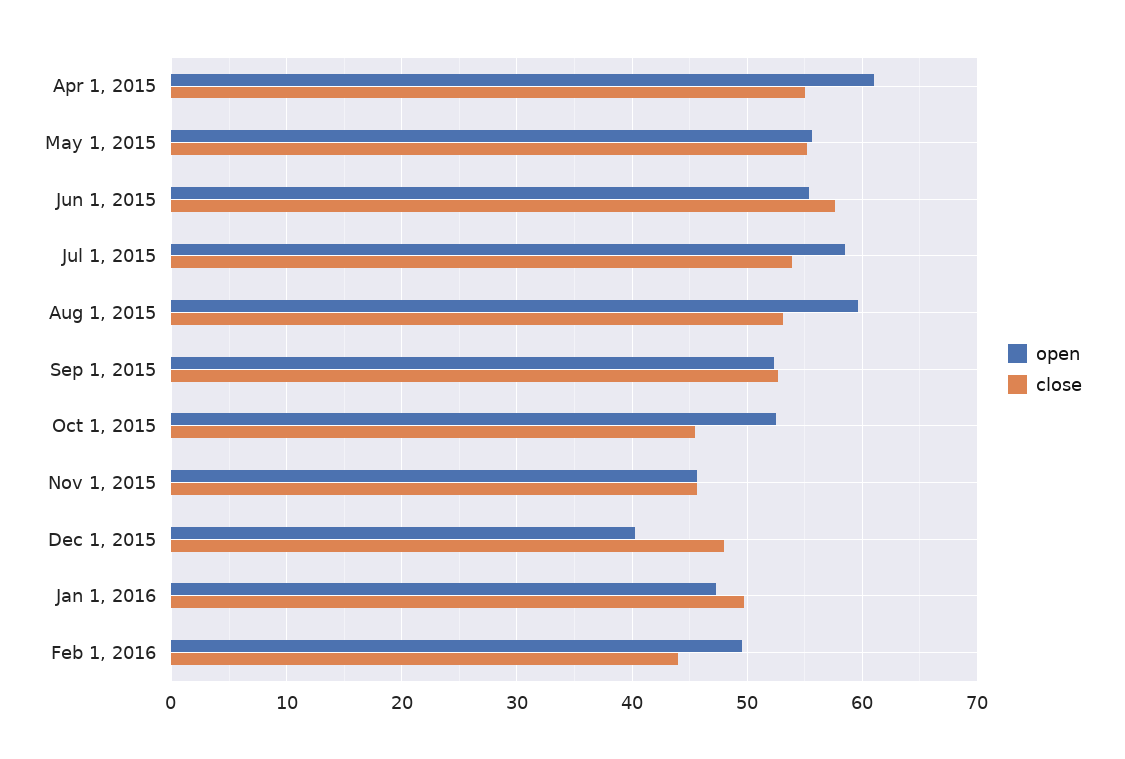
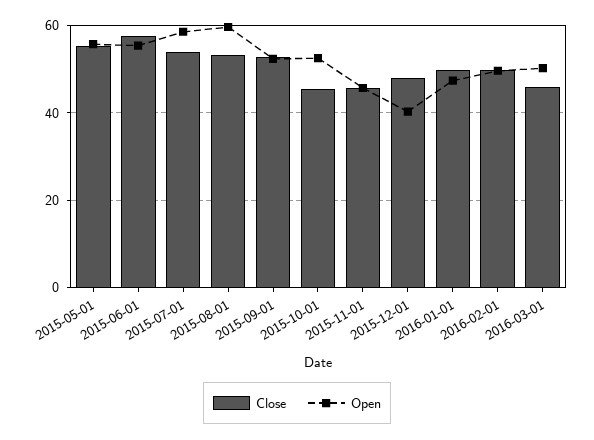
open, Apr 1, 2015: 61 -> none
close, Apr 1, 2015: 55 -> none
close, Feb 1, 2016: 44 -> 50
close, 2016-03-01: none -> 46
open, 2016-03-01: none -> 50

